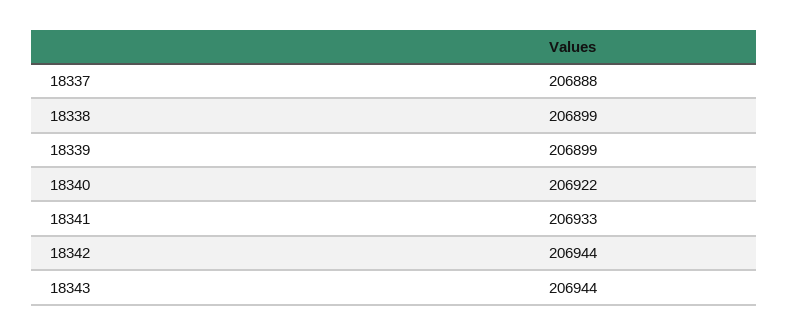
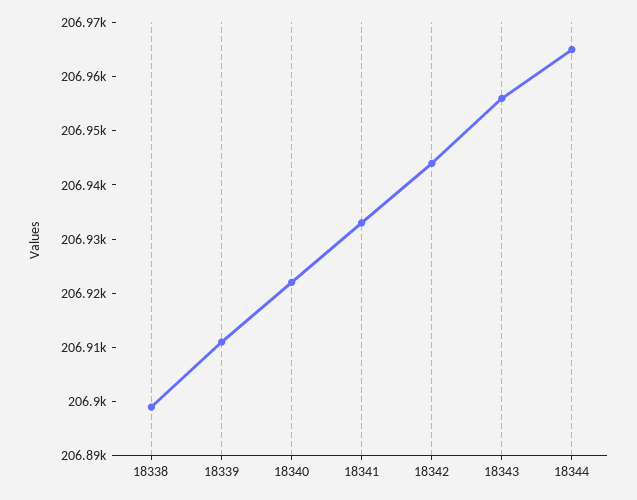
18337: 206888 -> none
18339: 206899 -> 206910
18343: 206944 -> 206955
18344: none -> 206965

